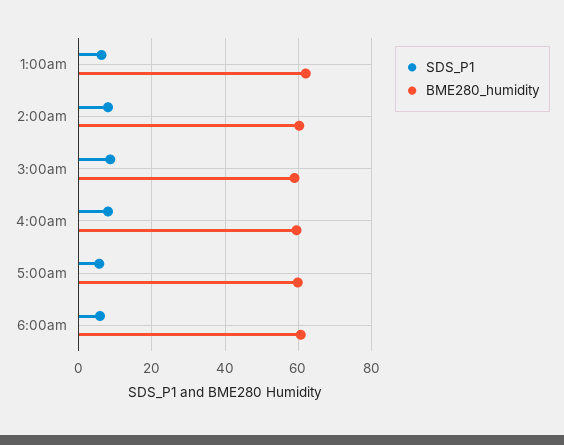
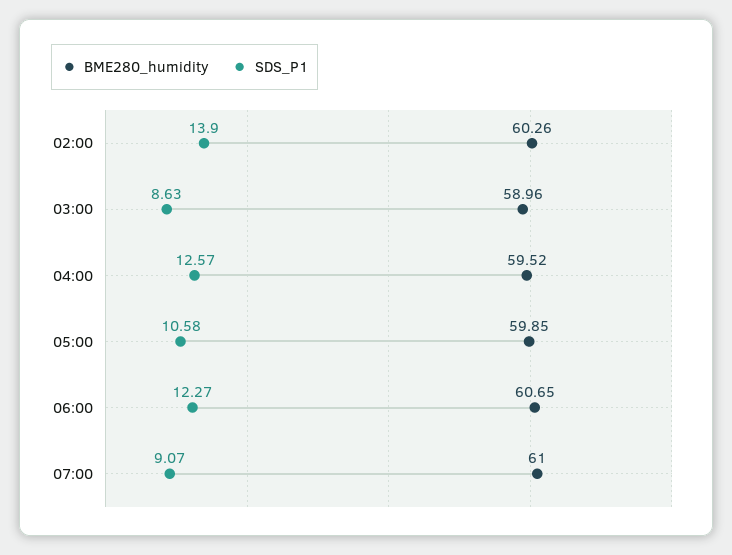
SDS_P1, 1:00am: 6 -> none
BME280_humidity, 1:00am: 62 -> none
SDS_P1, 2:00am: 8 -> 13.9
SDS_P1, 4:00am: 8 -> 12.57
SDS_P1, 5:00am: 6 -> 10.58
SDS_P1, 6:00am: 6 -> 12.27
BME280_humidity, 07:00: none -> 61
SDS_P1, 07:00: none -> 9.07

